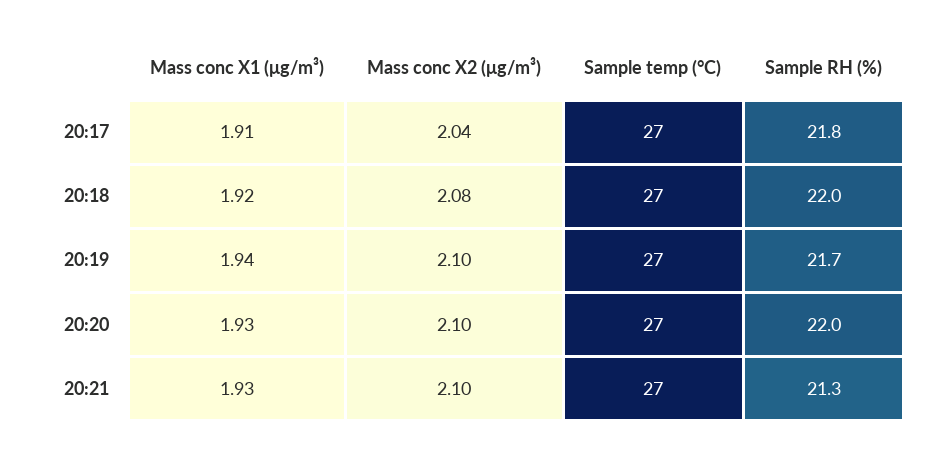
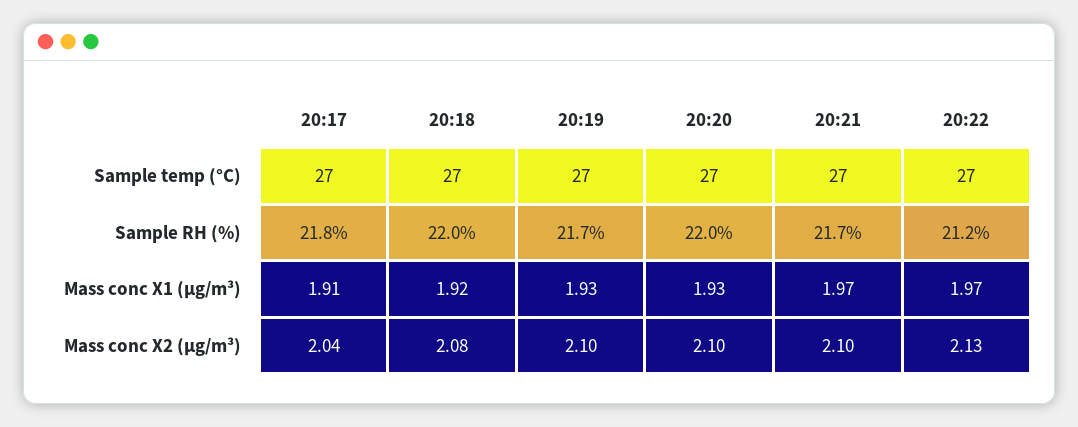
Mass conc X1 (μg/m³), 20:19: 1.94 -> 1.93
Mass conc X1 (μg/m³), 20:21: 1.93 -> 1.97
Sample RH (%), 20:21: 21.3 -> 21.7
Sample temp (°C), 20:22: none -> 27
Sample RH (%), 20:22: none -> 21.2
Mass conc X1 (μg/m³), 20:22: none -> 1.97
Mass conc X2 (μg/m³), 20:22: none -> 2.13

